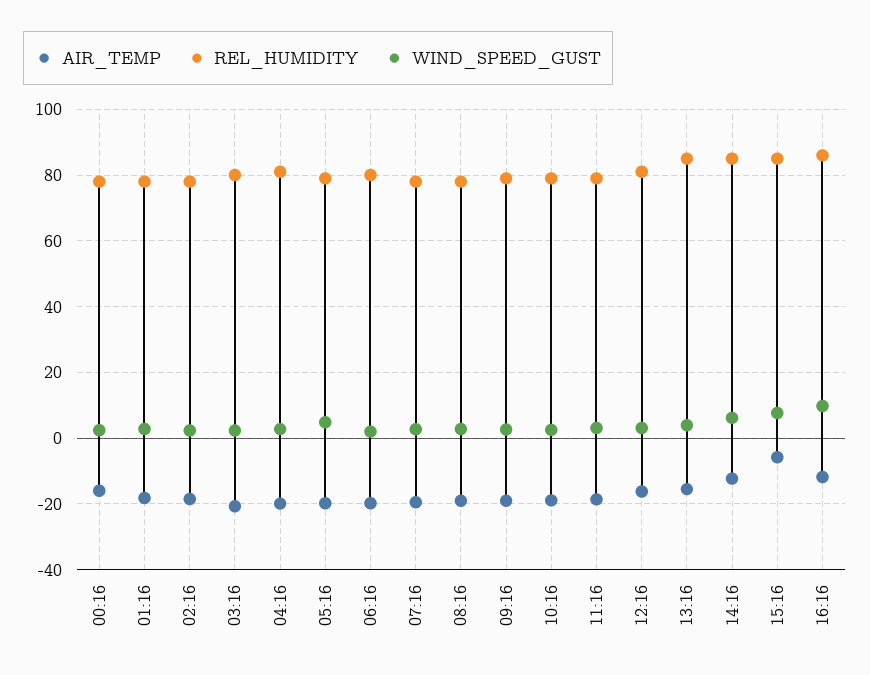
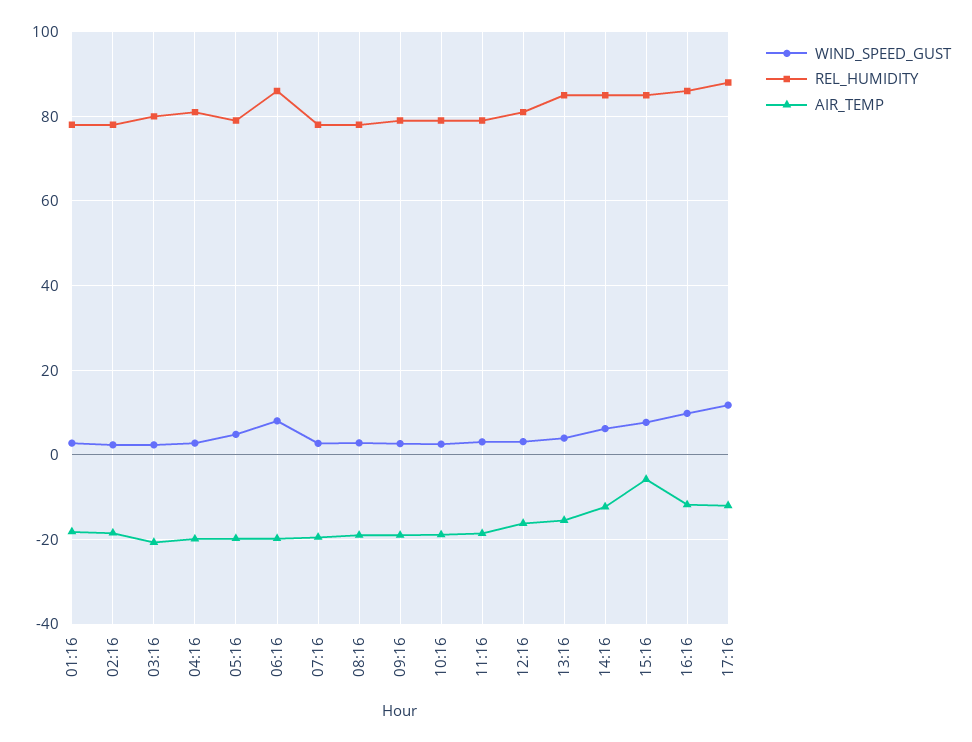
AIR_TEMP, 00:16: -16 -> none
REL_HUMIDITY, 00:16: 78 -> none
WIND_SPEED_GUST, 00:16: 2 -> none
REL_HUMIDITY, 06:16: 80 -> 86
WIND_SPEED_GUST, 06:16: 2 -> 8
WIND_SPEED_GUST, 17:16: none -> 12
REL_HUMIDITY, 17:16: none -> 88
AIR_TEMP, 17:16: none -> -12

